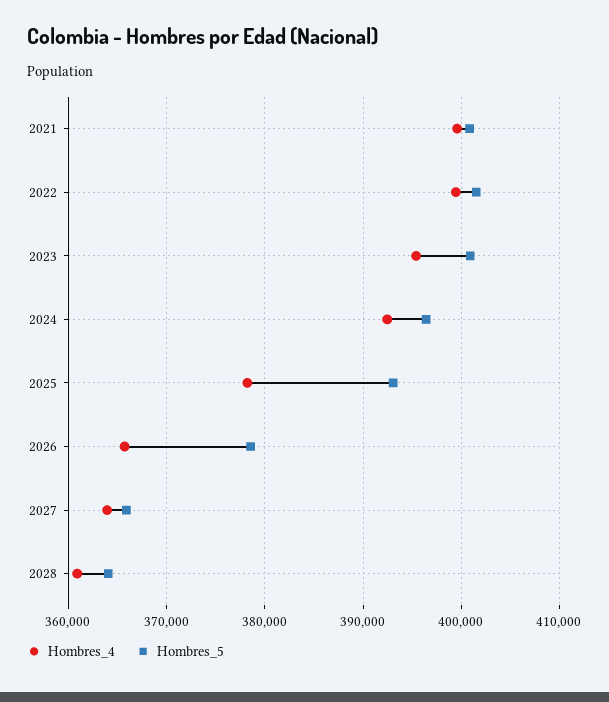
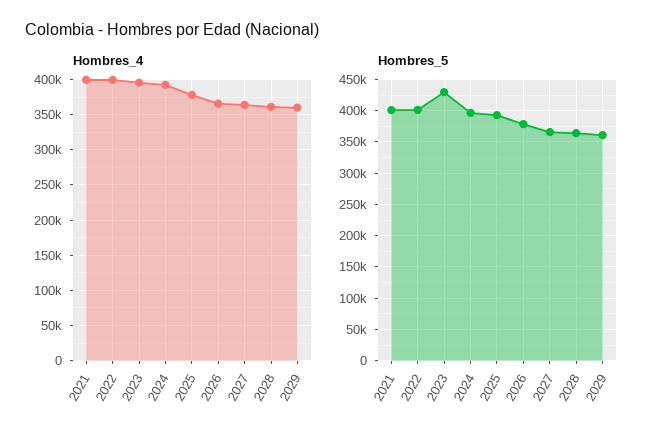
Hombres_5, 2023: 401000 -> 430000
Hombres_4, 2029: none -> 360000
Hombres_5, 2029: none -> 360000

